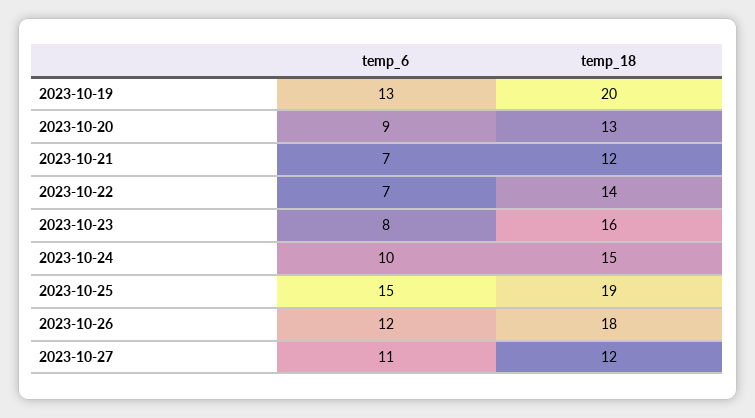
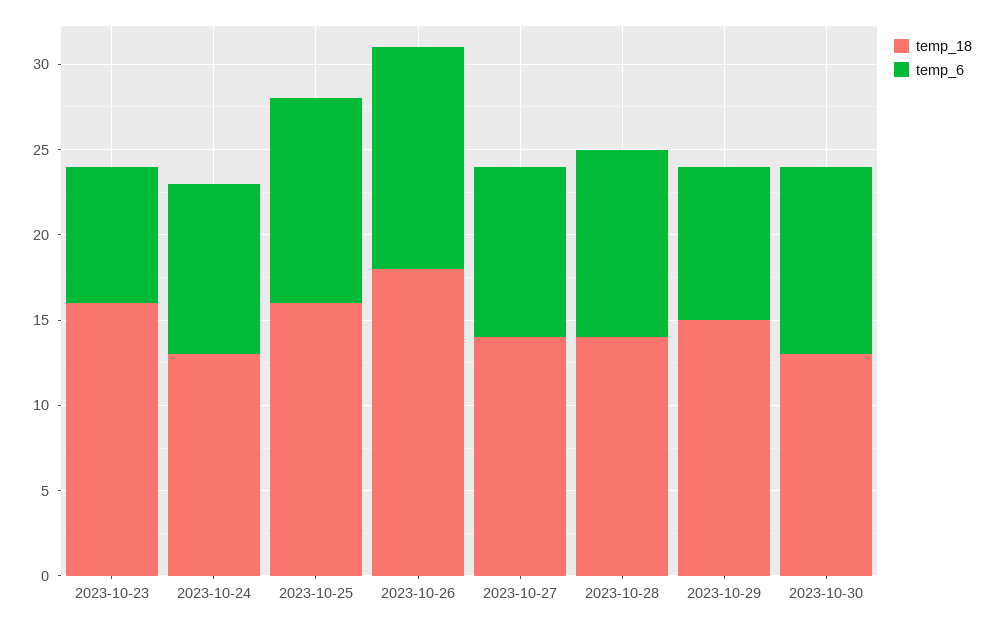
temp_6, 2023-10-19: 13 -> none
temp_18, 2023-10-19: 20 -> none
temp_6, 2023-10-20: 9 -> none
temp_18, 2023-10-20: 13 -> none
temp_6, 2023-10-21: 7 -> none
temp_18, 2023-10-21: 12 -> none
temp_6, 2023-10-22: 7 -> none
temp_18, 2023-10-22: 14 -> none
temp_18, 2023-10-24: 15 -> 13
temp_6, 2023-10-25: 15 -> 12
temp_18, 2023-10-25: 19 -> 16
temp_6, 2023-10-26: 12 -> 13
temp_6, 2023-10-27: 11 -> 10
temp_18, 2023-10-27: 12 -> 14
temp_18, 2023-10-28: none -> 14
temp_6, 2023-10-28: none -> 11
temp_18, 2023-10-29: none -> 15
temp_6, 2023-10-29: none -> 9
temp_18, 2023-10-30: none -> 13
temp_6, 2023-10-30: none -> 11

